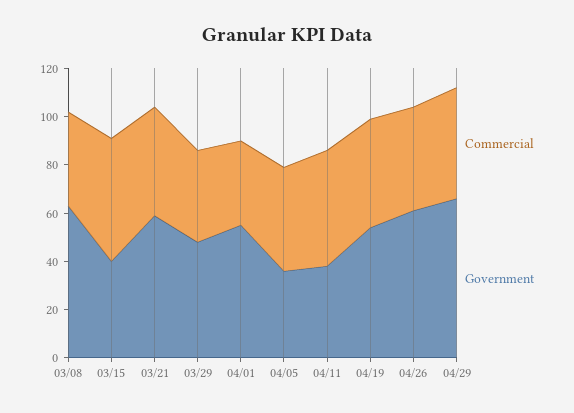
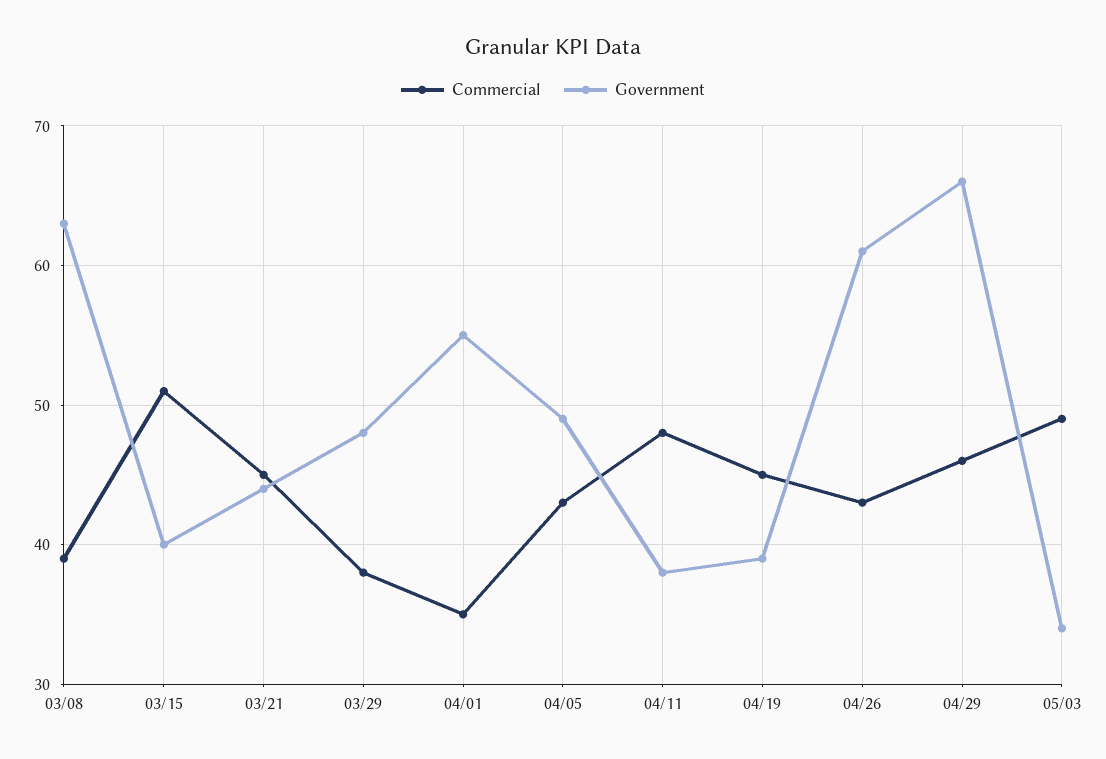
Government, 03/21: 60 -> 44
Government, 04/05: 35 -> 49
Government, 04/19: 55 -> 39
Commercial, 05/03: none -> 49
Government, 05/03: none -> 34

